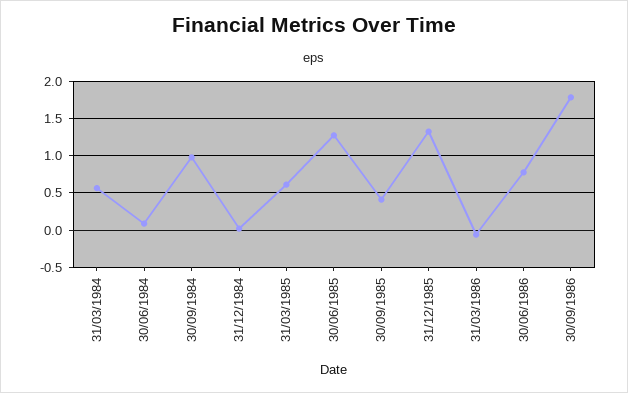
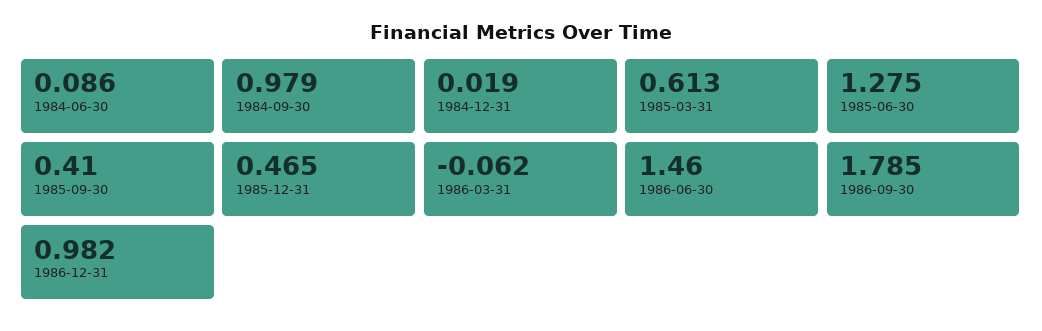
31/03/1984: 0.6 -> none
31/12/1985: 1.3 -> 0.465
30/06/1986: 0.8 -> 1.46
1986-12-31: none -> 0.982

